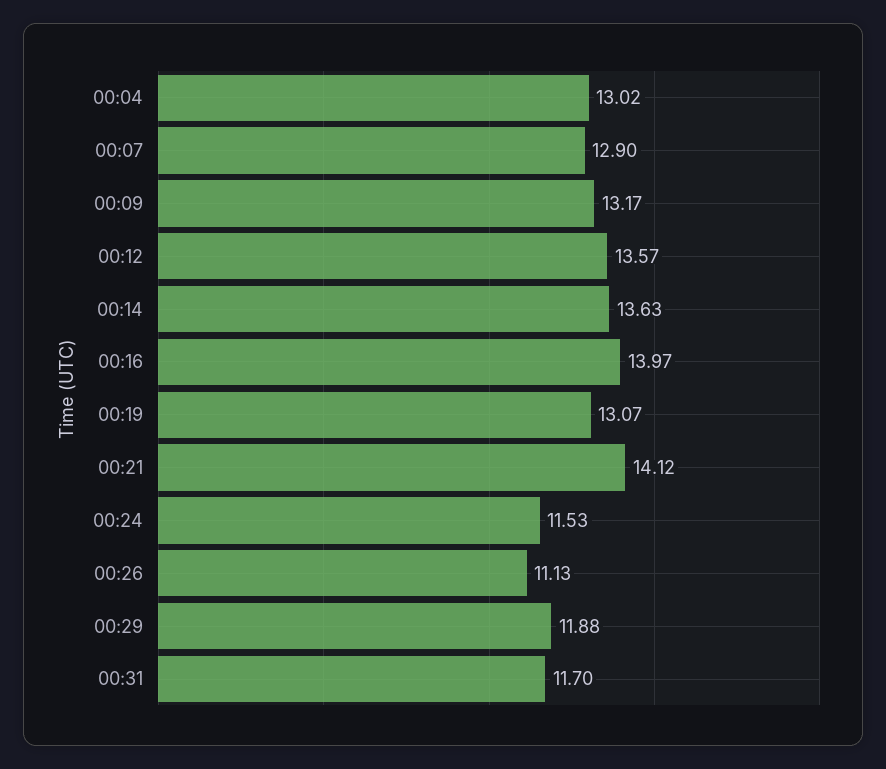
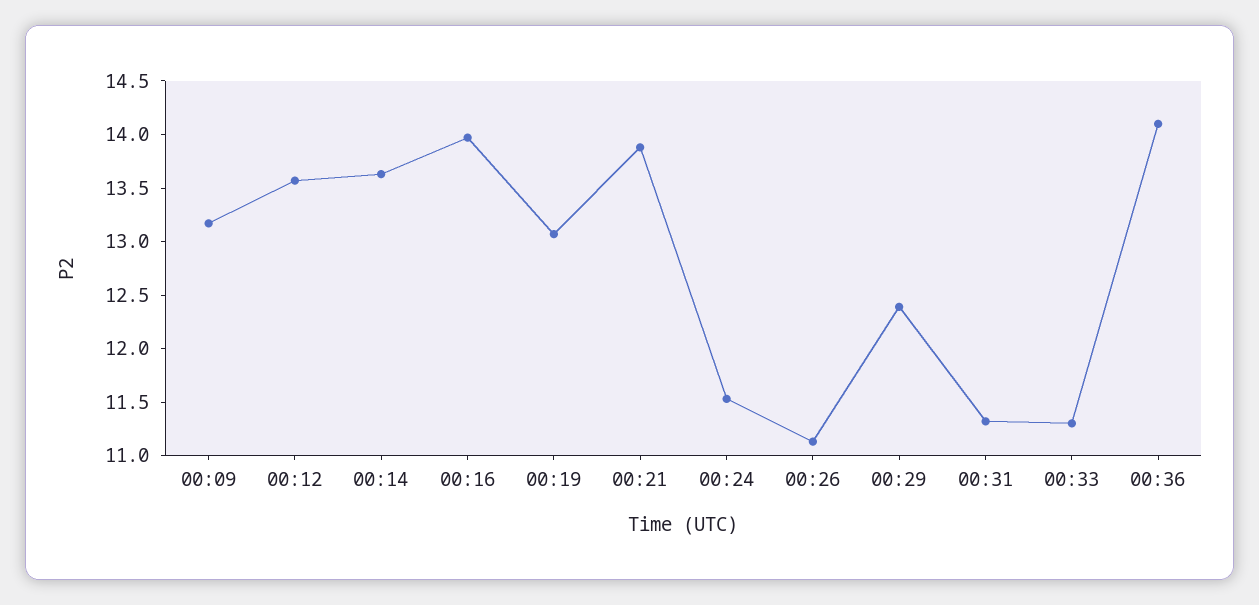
00:04: 13.02 -> none
00:07: 12.9 -> none
00:21: 14.12 -> 13.9
00:29: 11.88 -> 12.4
00:31: 11.7 -> 11.3
00:33: none -> 11.3
00:36: none -> 14.1

